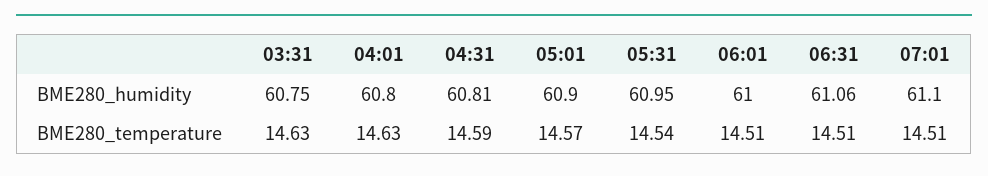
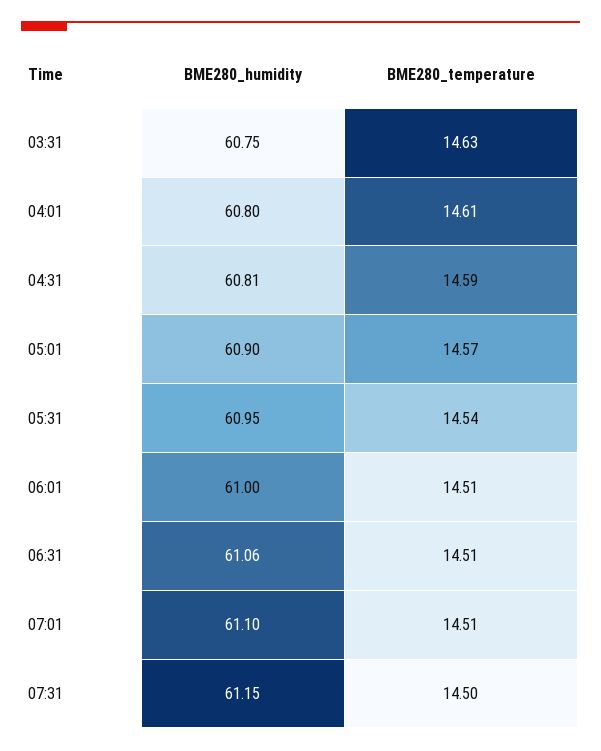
04:01, BME280_temperature: 14.63 -> 14.61
07:31, BME280_humidity: none -> 61.15
07:31, BME280_temperature: none -> 14.5

